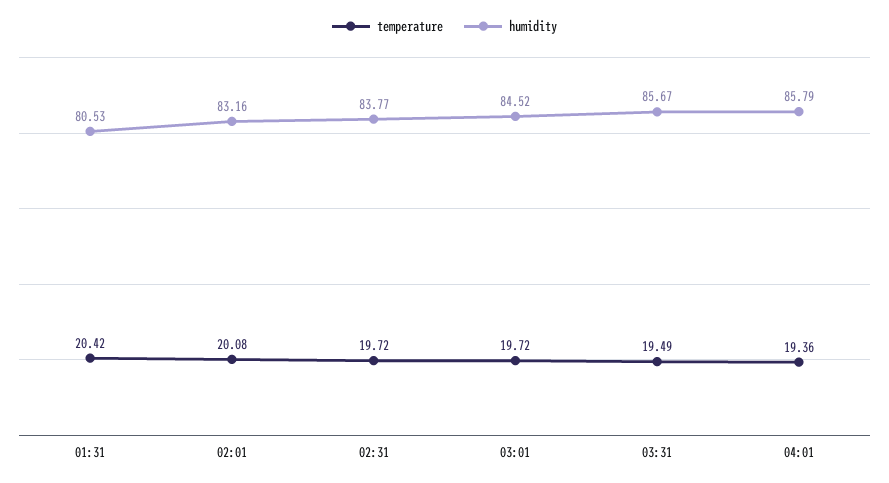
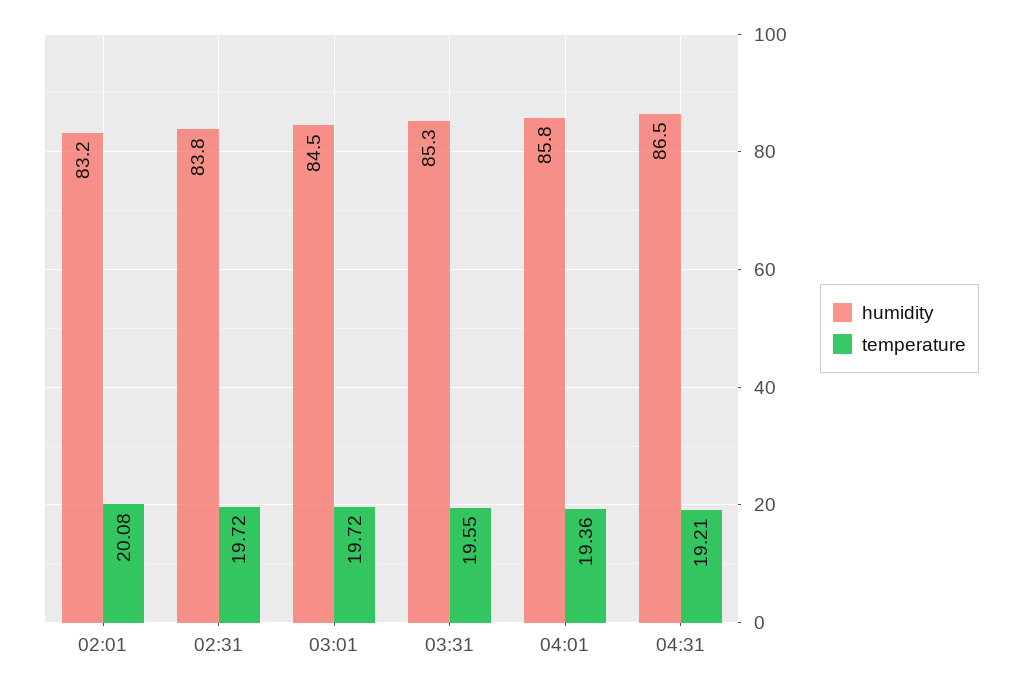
temperature, 01:31: 20.42 -> none
humidity, 01:31: 80.53 -> none
temperature, 03:31: 19.49 -> 19.55
humidity, 03:31: 85.67 -> 85.3
humidity, 04:31: none -> 86.5
temperature, 04:31: none -> 19.21

